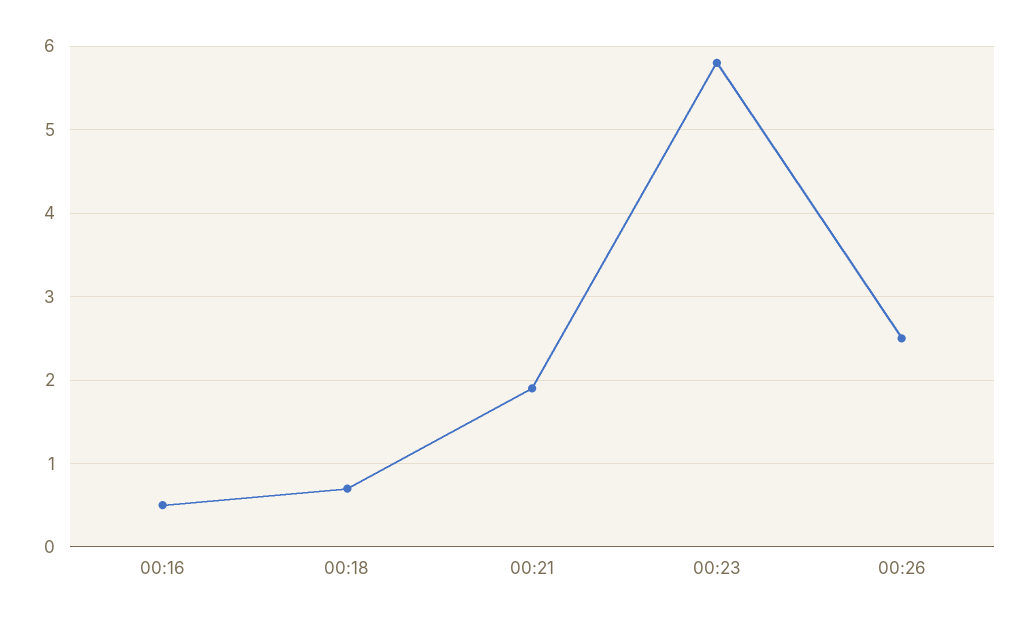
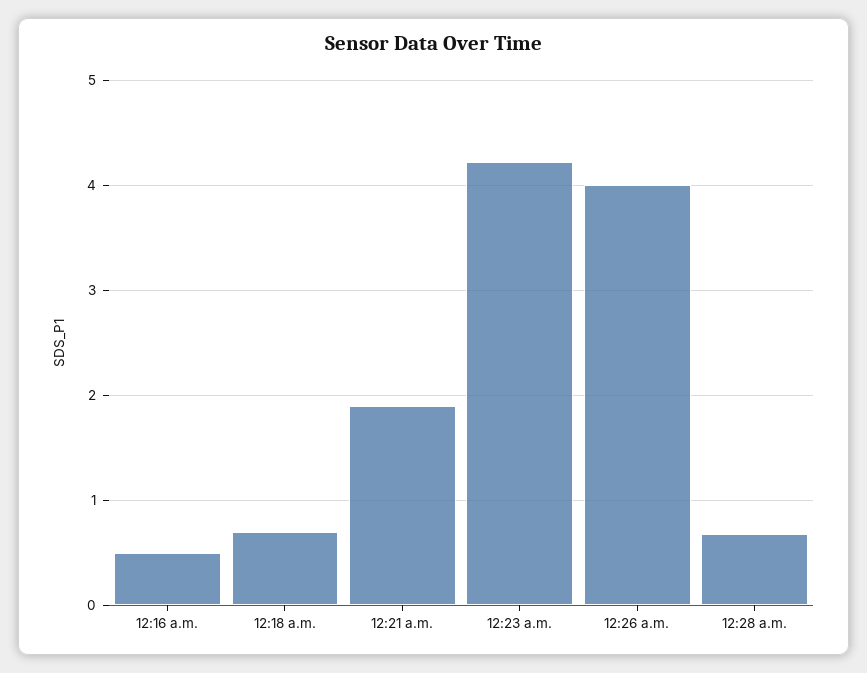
00:23: 5.8 -> 4.2
00:26: 2.5 -> 4
12:28 a.m.: none -> 0.7

